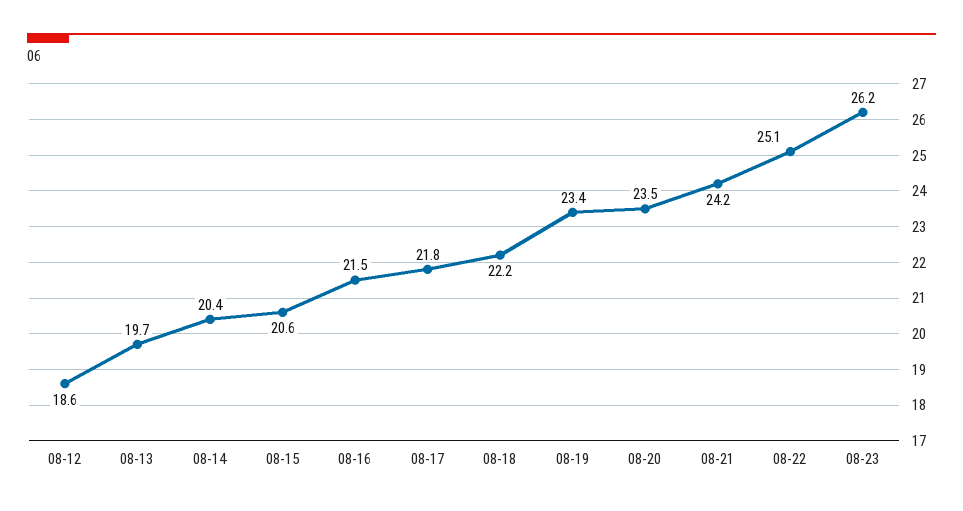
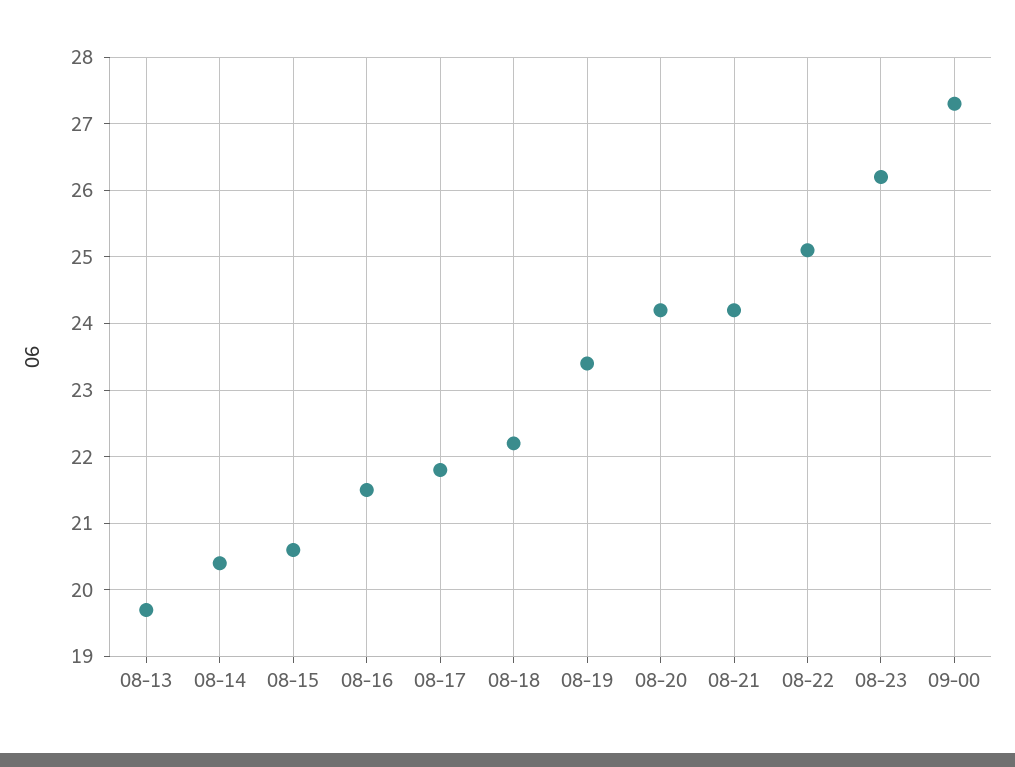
08-12: 18.6 -> none
08-20: 23.5 -> 24.2
09-00: none -> 27.3

